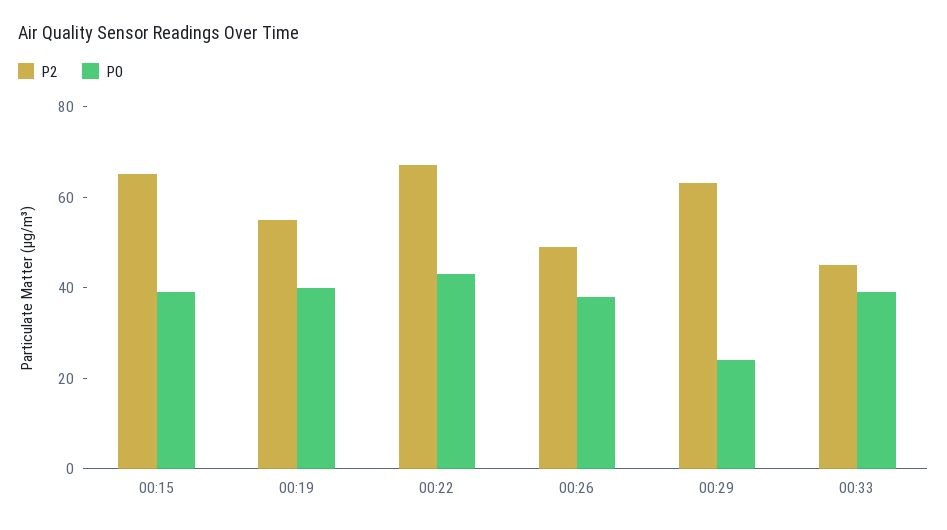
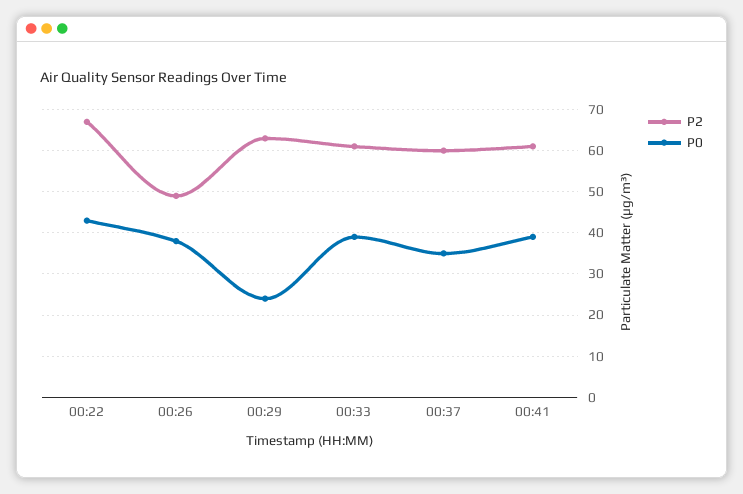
P2, 00:15: 65 -> none
P0, 00:15: 40 -> none
P2, 00:19: 55 -> none
P0, 00:19: 40 -> none
P2, 00:33: 45 -> 60
P2, 00:37: none -> 60
P0, 00:37: none -> 35
P2, 00:41: none -> 60
P0, 00:41: none -> 40

